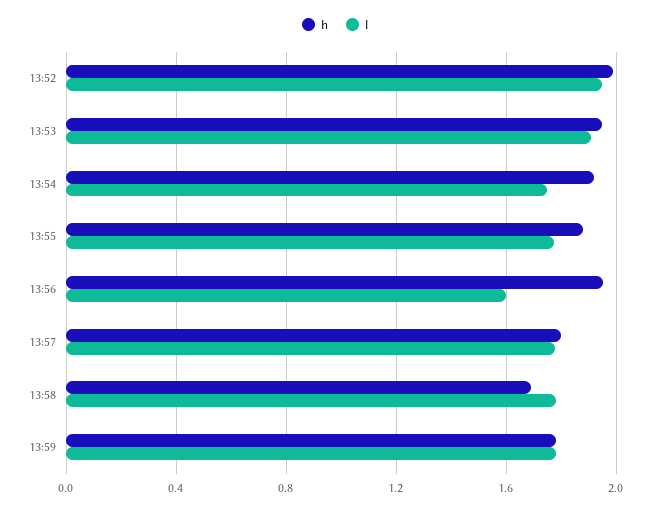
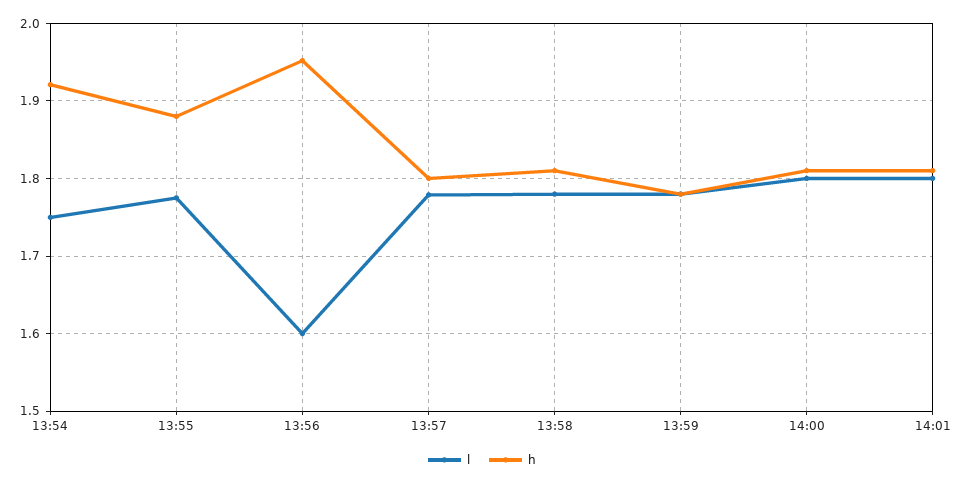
h, 13:52: 2 -> none
l, 13:52: 1.95 -> none
h, 13:53: 1.95 -> none
l, 13:53: 1.9 -> none
h, 13:58: 1.7 -> 1.81
l, 14:00: none -> 1.8
h, 14:00: none -> 1.81
l, 14:01: none -> 1.8
h, 14:01: none -> 1.81

